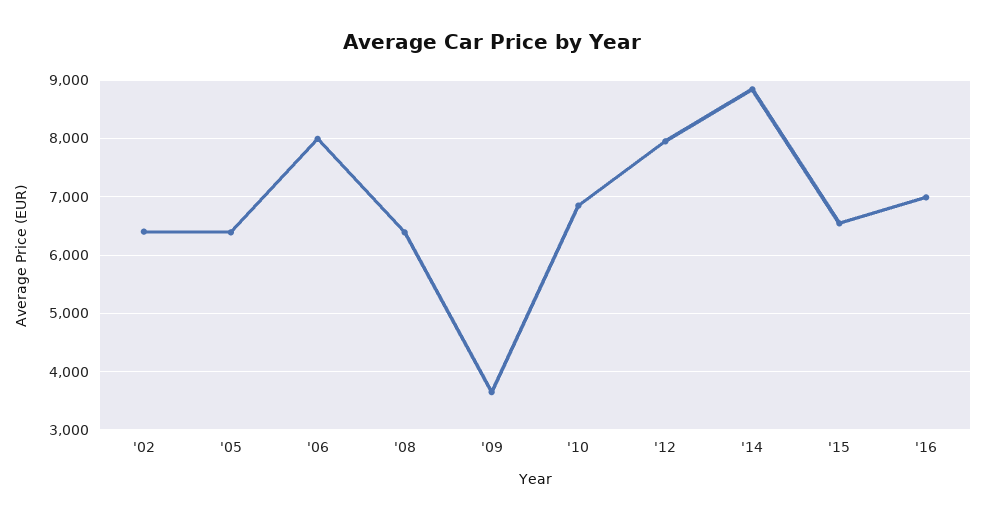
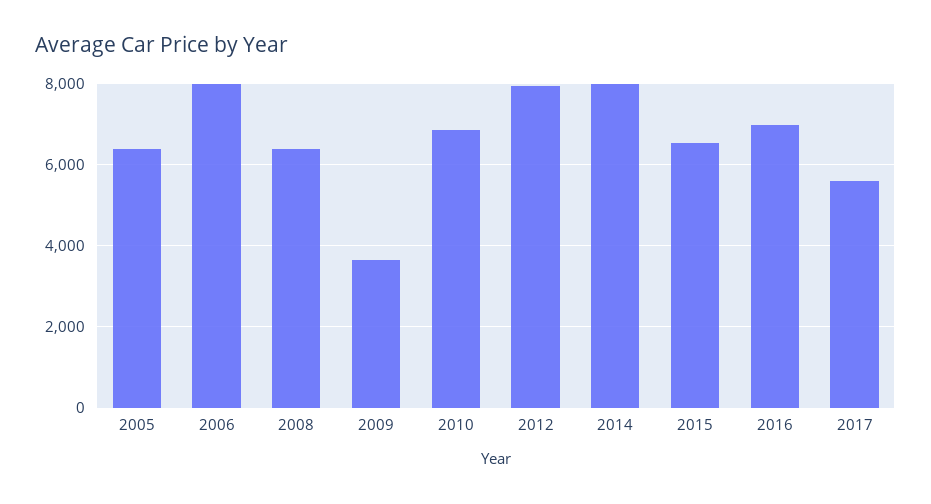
'02: 6400 -> none
'14: 8800 -> 8000
2017: none -> 5600

